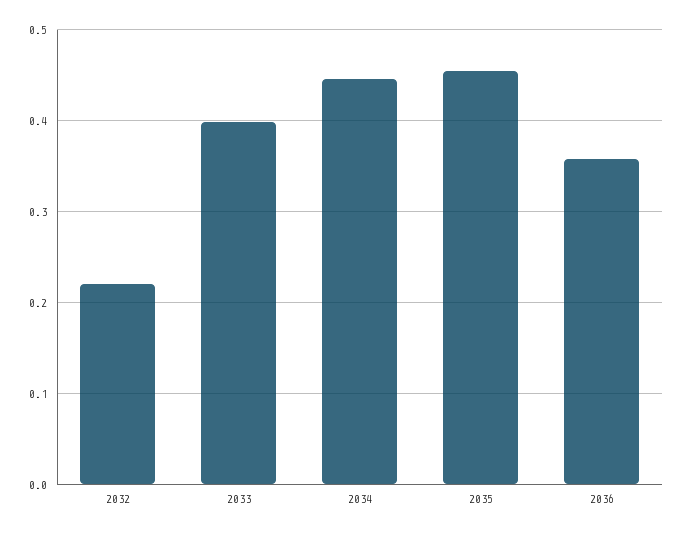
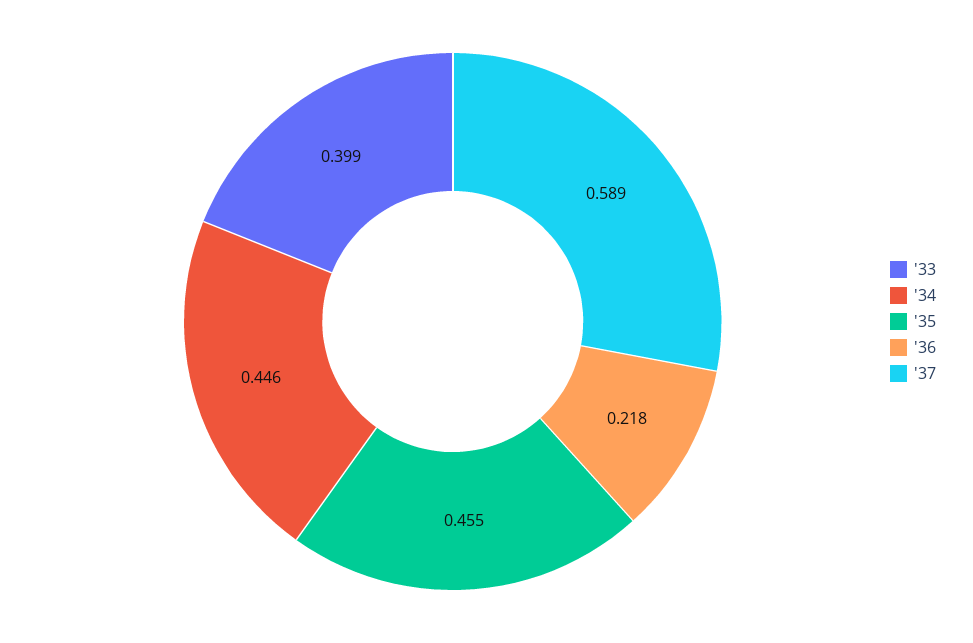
2032: 0.22 -> none
2036: 0.36 -> 0.218
'37: none -> 0.589

